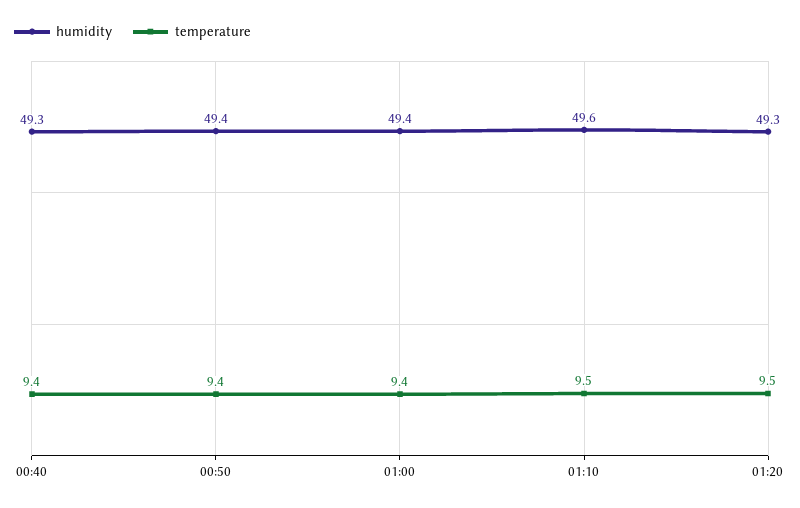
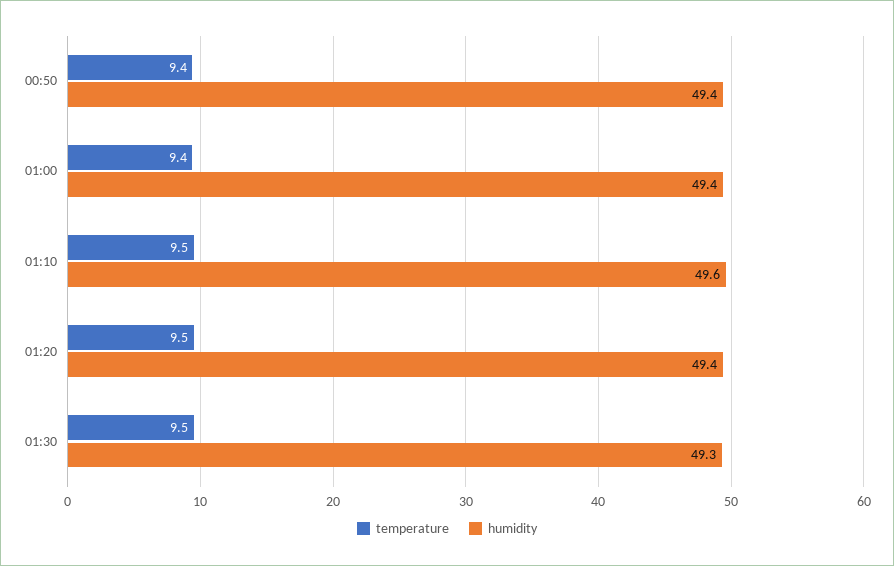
humidity, 00:40: 49.3 -> none
temperature, 00:40: 9.4 -> none
humidity, 01:20: 49.3 -> 49.4
temperature, 01:30: none -> 9.5
humidity, 01:30: none -> 49.3

